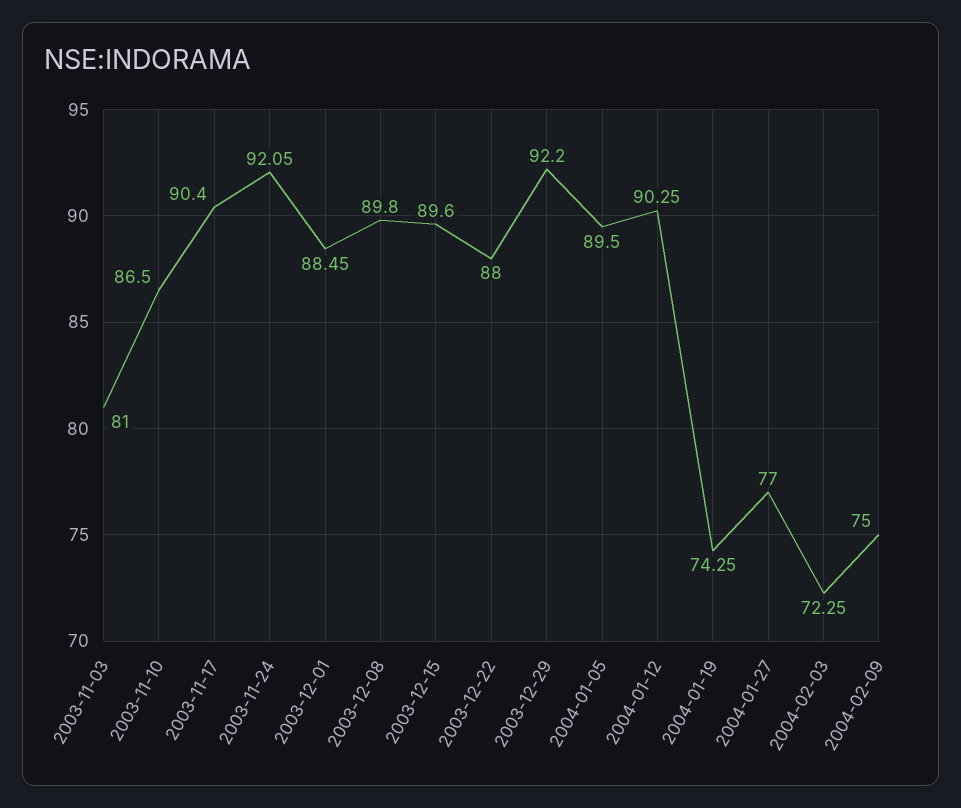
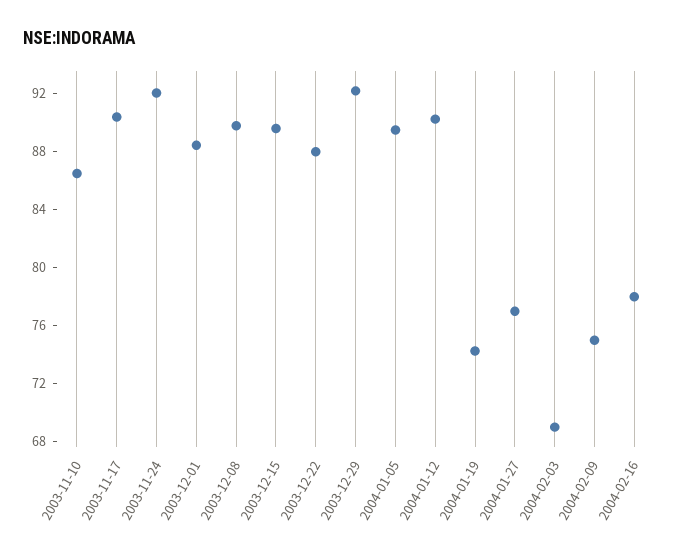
2003-11-03: 81 -> none
2004-02-03: 72.25 -> 69
2004-02-16: none -> 78

